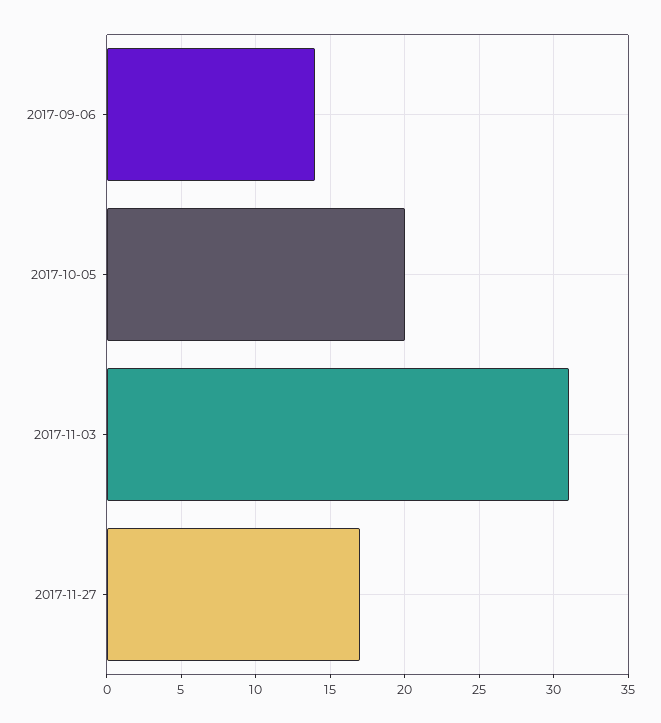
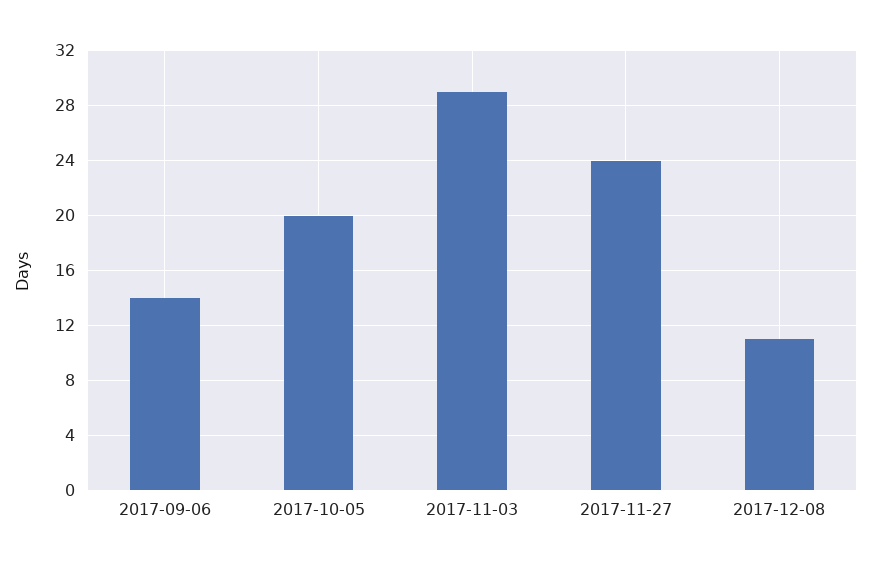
2017-11-03: 31 -> 29
2017-11-27: 17 -> 24
2017-12-08: none -> 11

